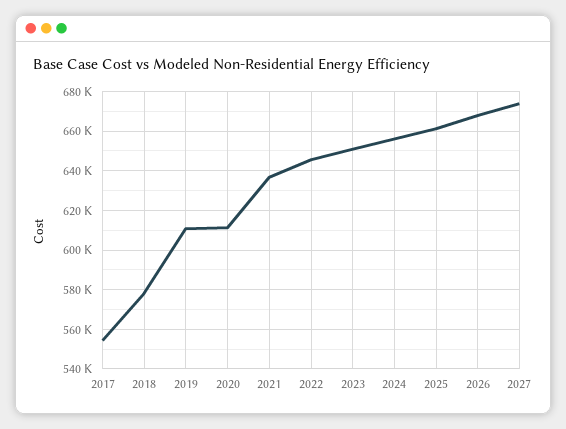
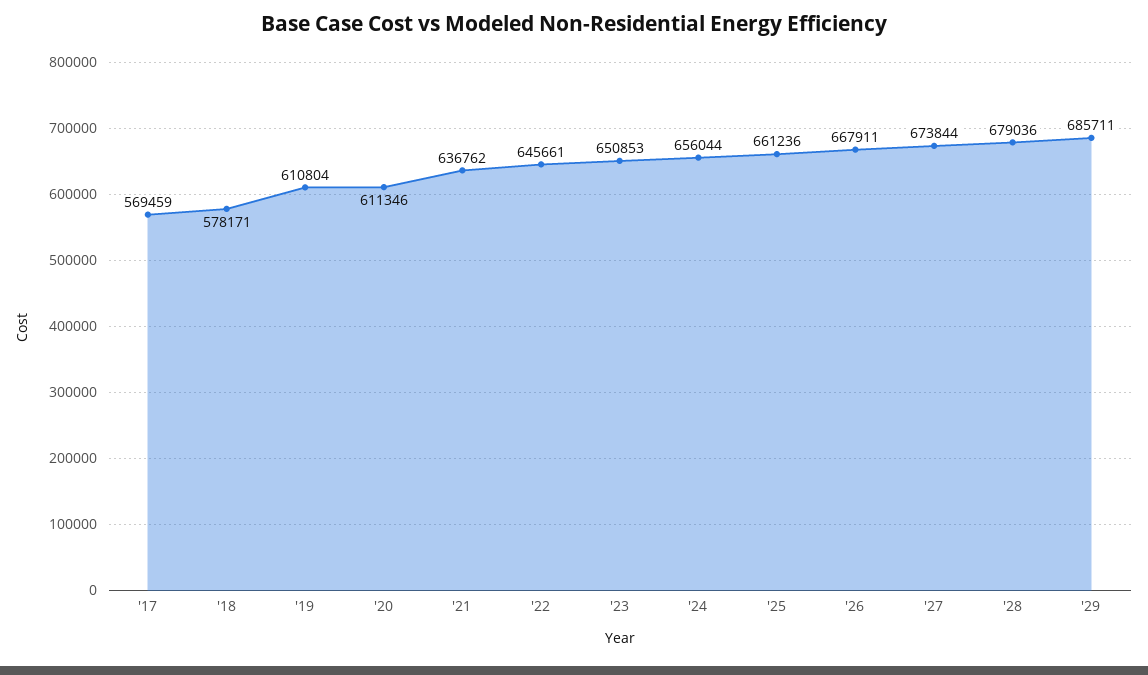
2017: 555000 -> 569459
'28: none -> 679036
'29: none -> 685711

